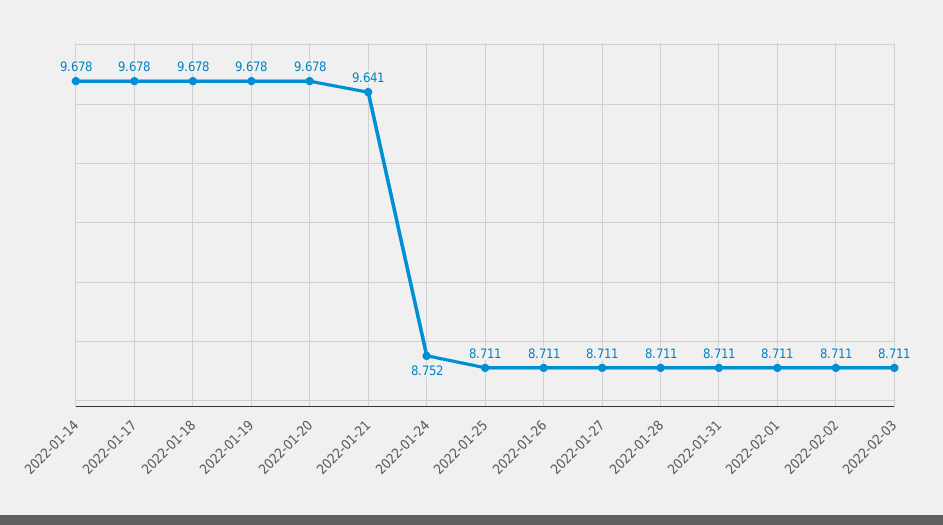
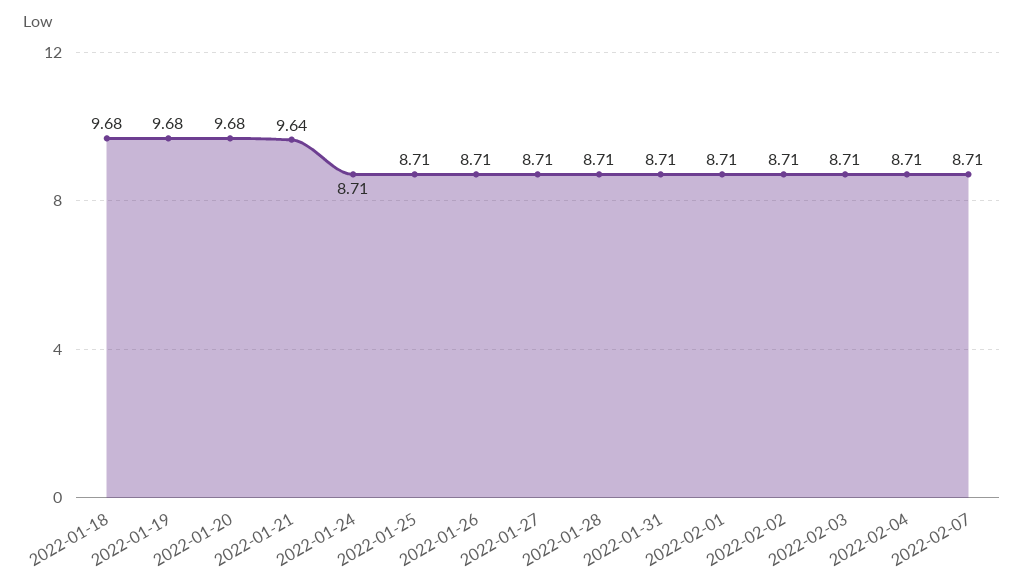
2022-01-14: 9.678 -> none
2022-01-17: 9.678 -> none
2022-01-24: 8.752 -> 8.71
2022-02-04: none -> 8.71
2022-02-07: none -> 8.71

